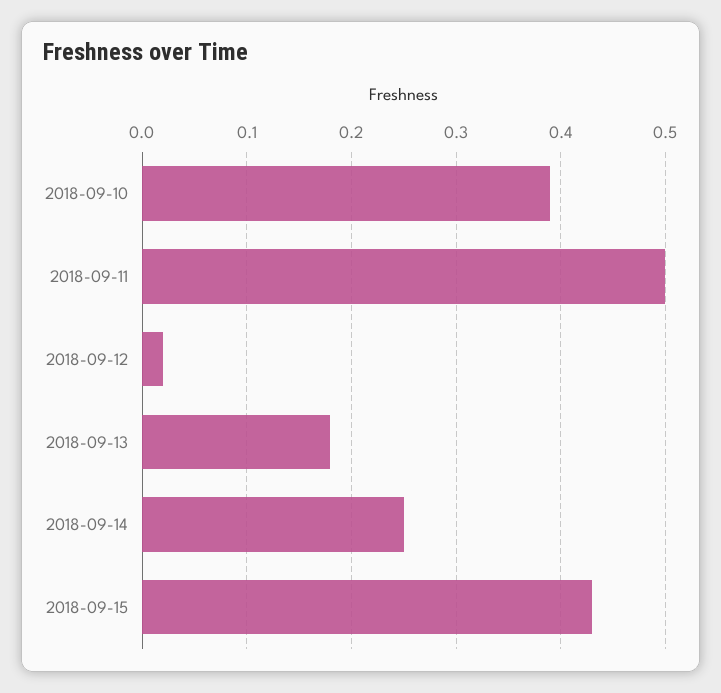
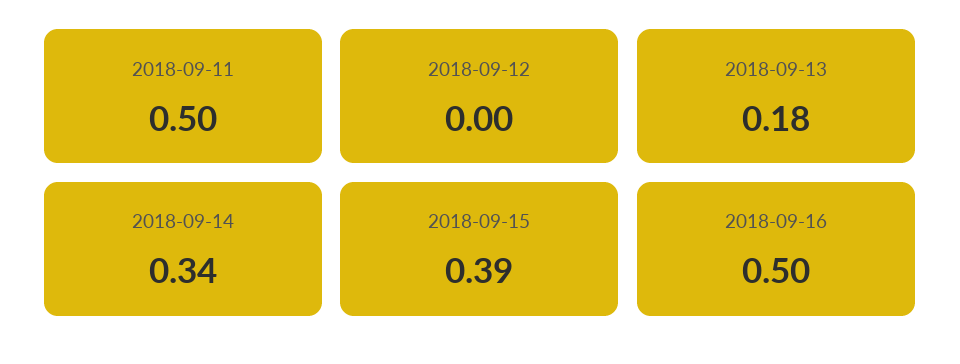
2018-09-10: 0.39 -> none
2018-09-12: 0.02 -> 0
2018-09-14: 0.25 -> 0.34
2018-09-15: 0.43 -> 0.39
2018-09-16: none -> 0.5

